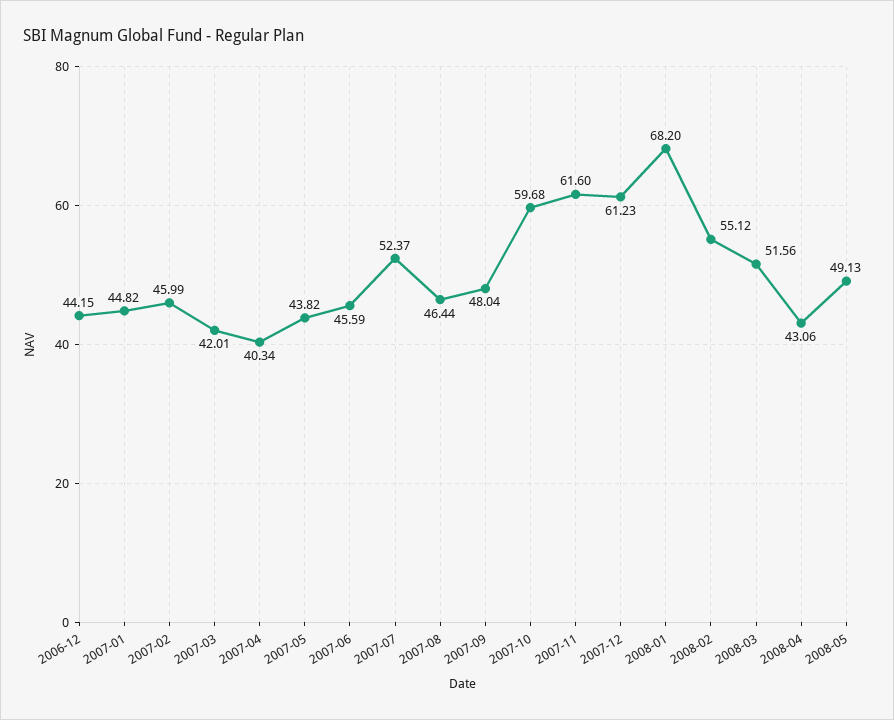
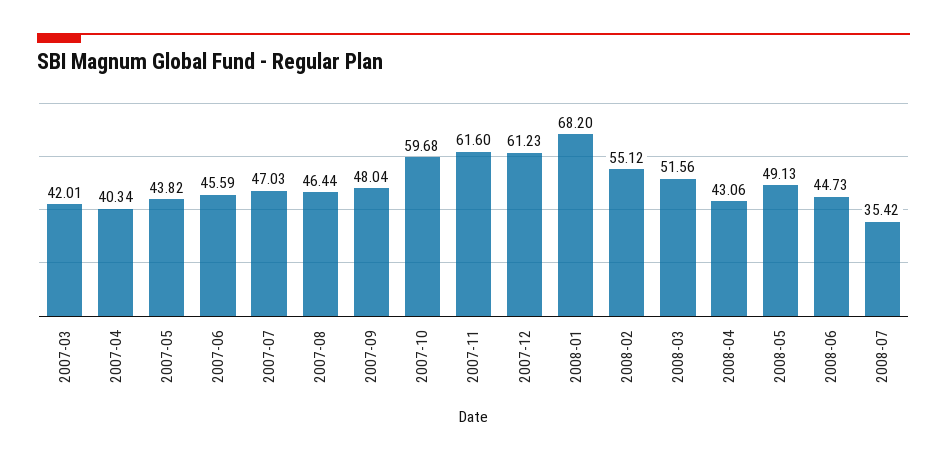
2006-12: 44.15 -> none
2007-01: 44.82 -> none
2007-02: 45.99 -> none
2007-07: 52.37 -> 47.03
2008-06: none -> 44.73
2008-07: none -> 35.42

